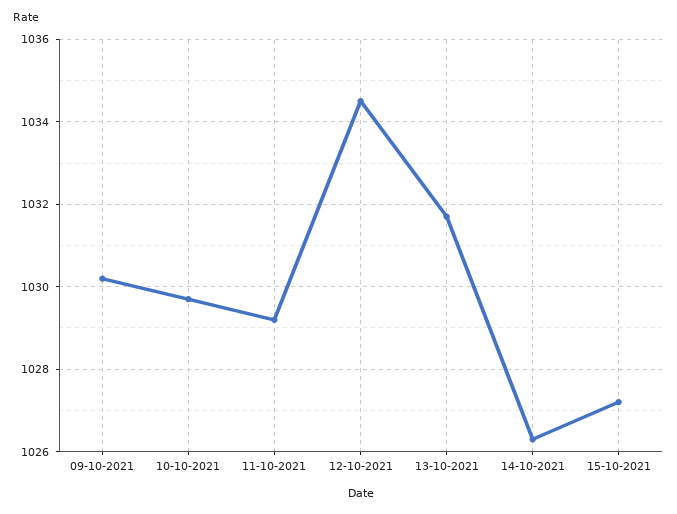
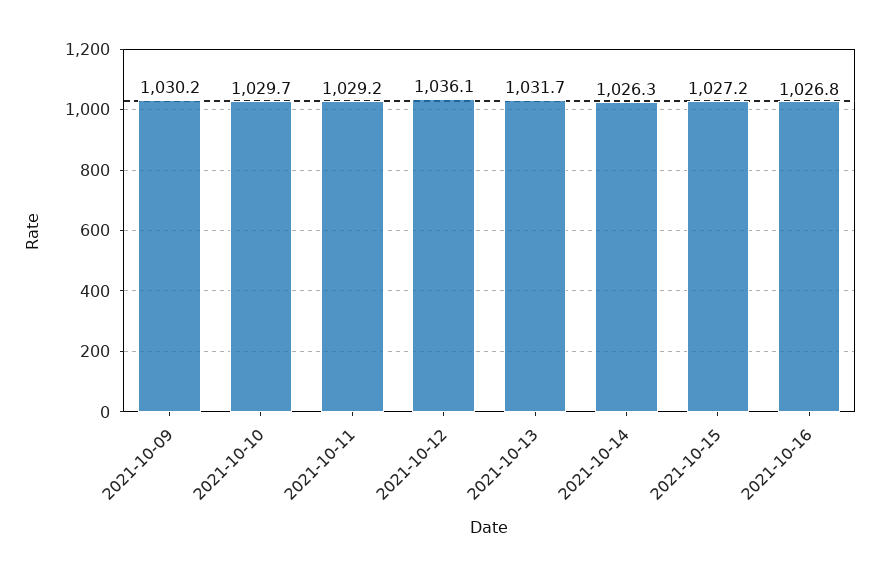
12-10-2021: 1034.5 -> 1036.1
2021-10-16: none -> 1026.8

